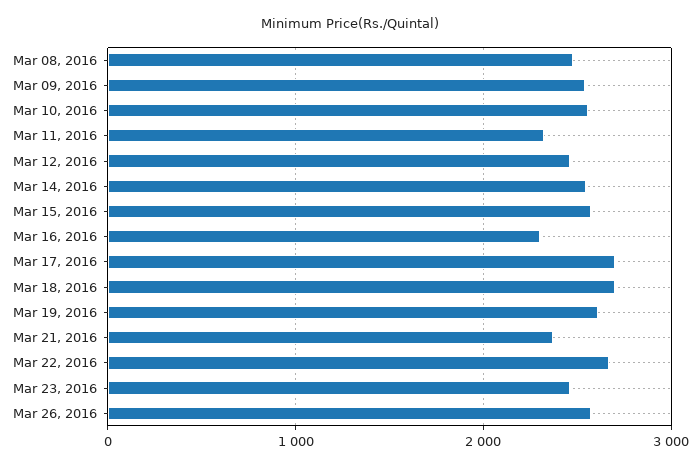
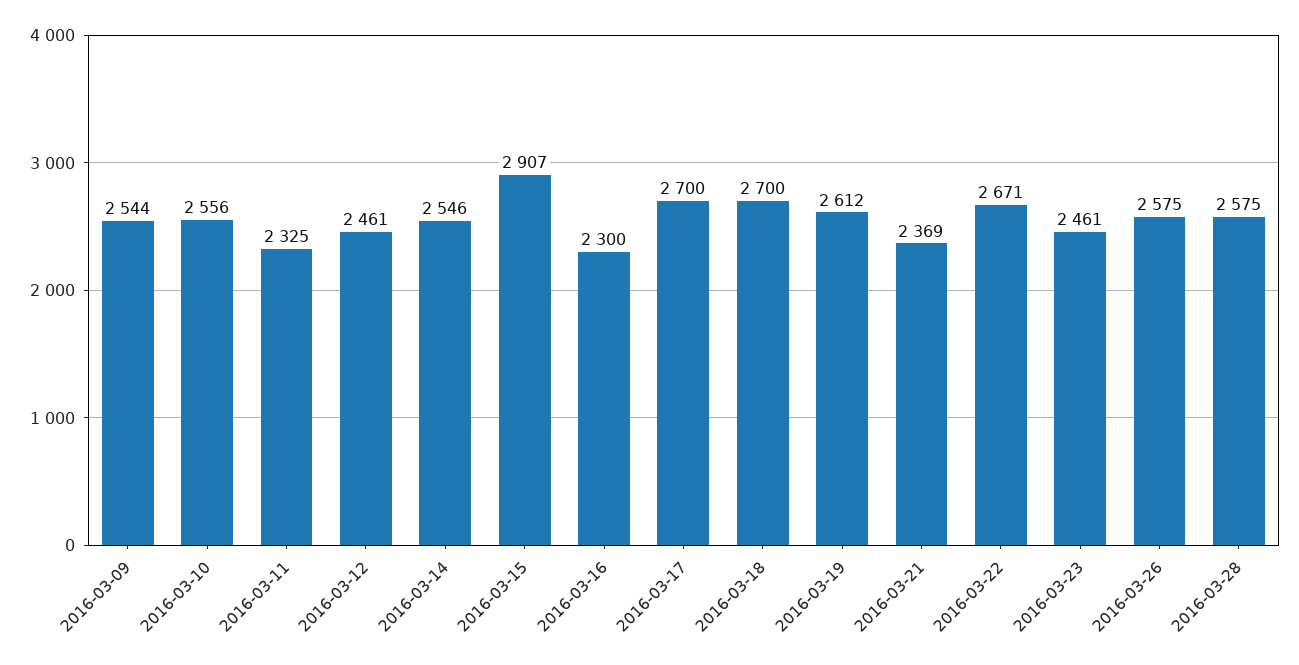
Mar 08, 2016: 2500 -> none
Mar 15, 2016: 2600 -> 2907
2016-03-28: none -> 2575

